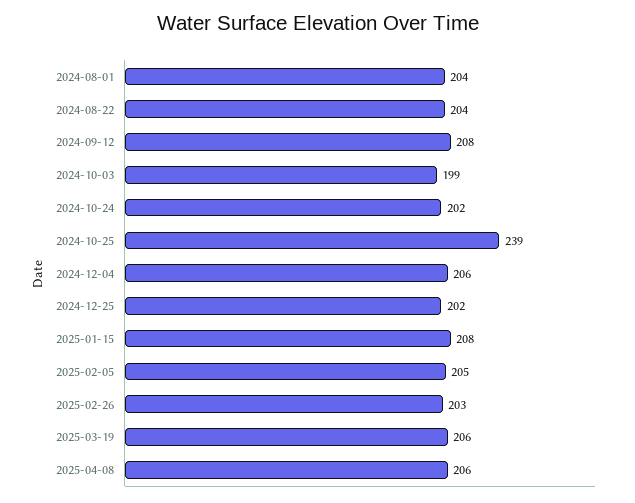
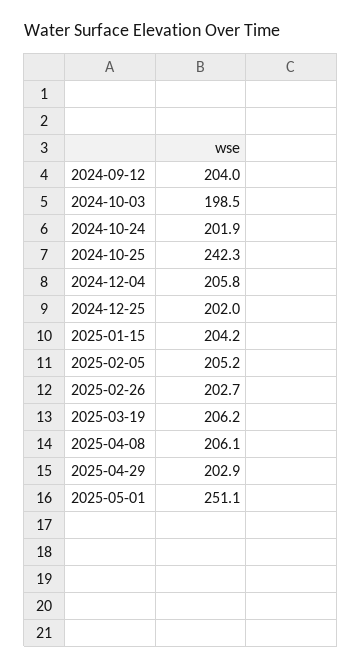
2024-08-01: 204 -> none
2024-08-22: 204 -> none
2024-09-12: 208 -> 204
2024-10-25: 239 -> 242.3
2025-01-15: 208 -> 204.2
2025-04-29: none -> 202.9
2025-05-01: none -> 251.1

